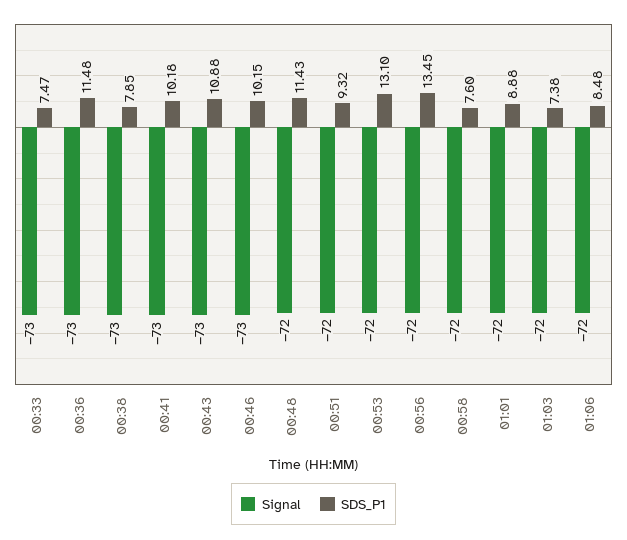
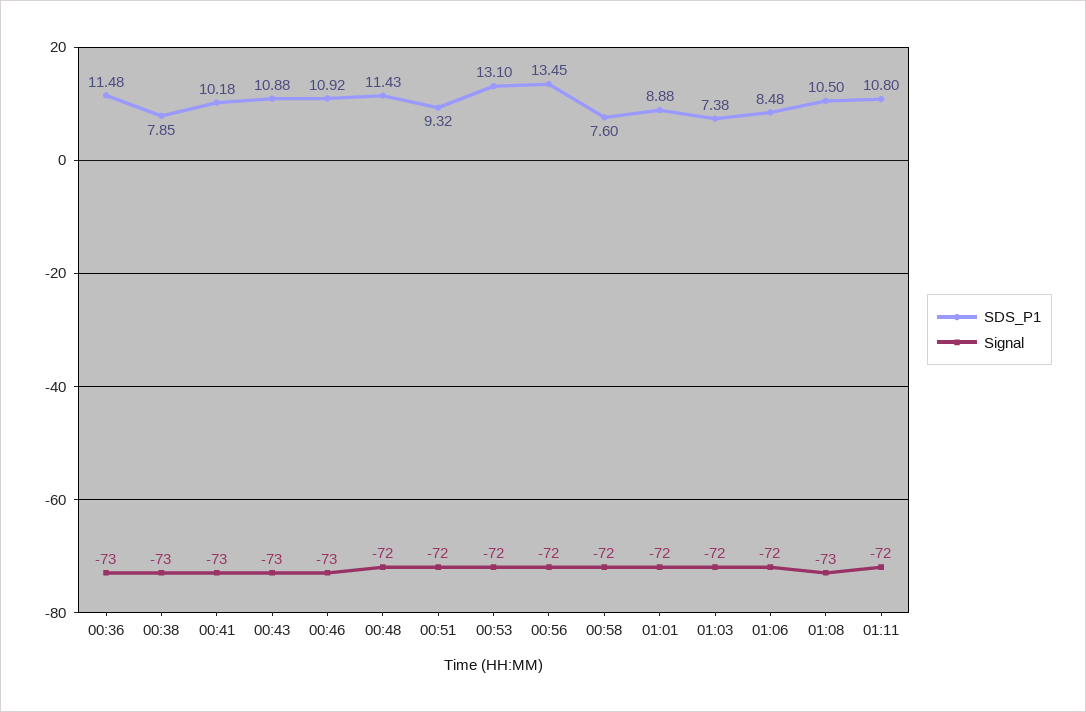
Signal, 00:33: -73 -> none
SDS_P1, 00:33: 7.47 -> none
SDS_P1, 00:46: 10.15 -> 10.92
SDS_P1, 01:08: none -> 10.5
Signal, 01:08: none -> -73
SDS_P1, 01:11: none -> 10.8
Signal, 01:11: none -> -72

